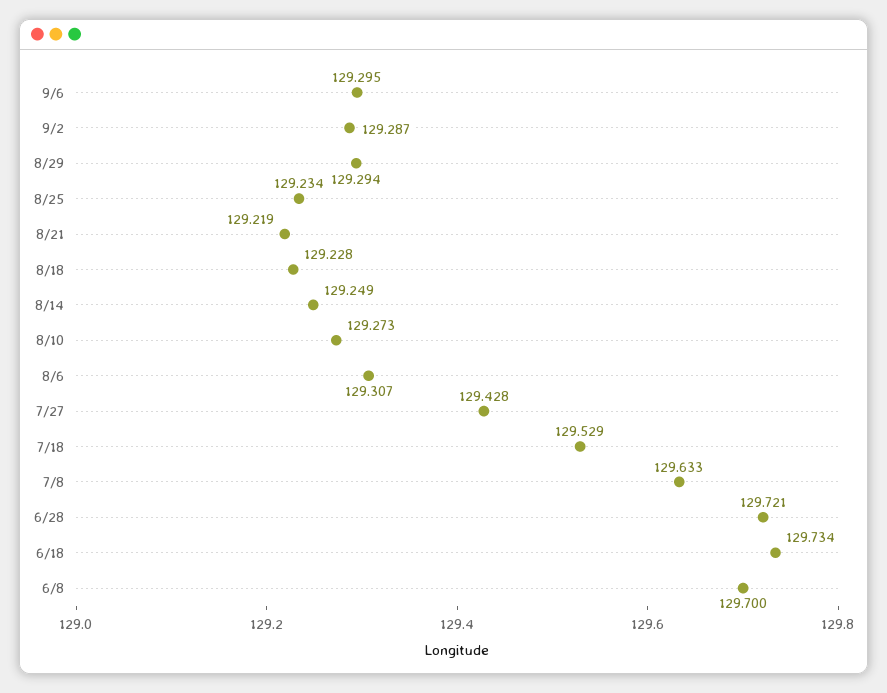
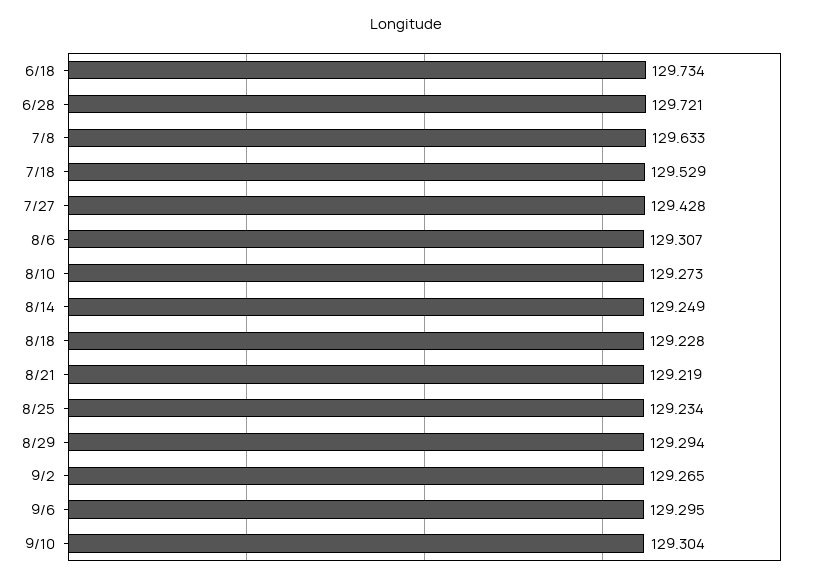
9/2: 129.287 -> 129.265
6/8: 129.7 -> none
9/10: none -> 129.304

